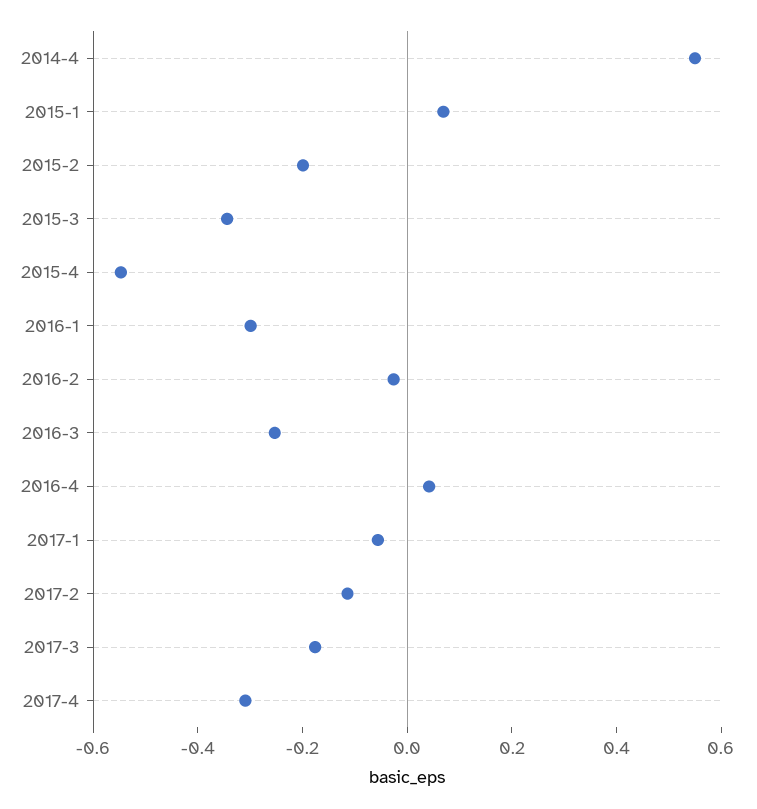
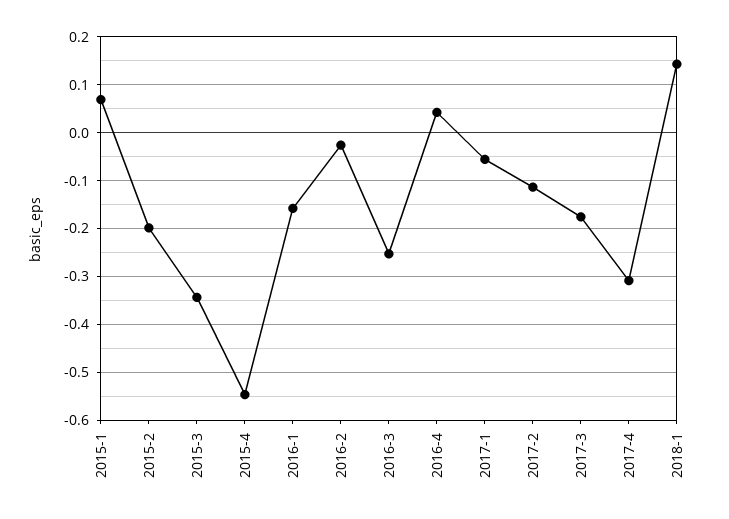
2014-4: 0.55 -> none
2016-1: -0.3 -> -0.16
2018-1: none -> 0.14

